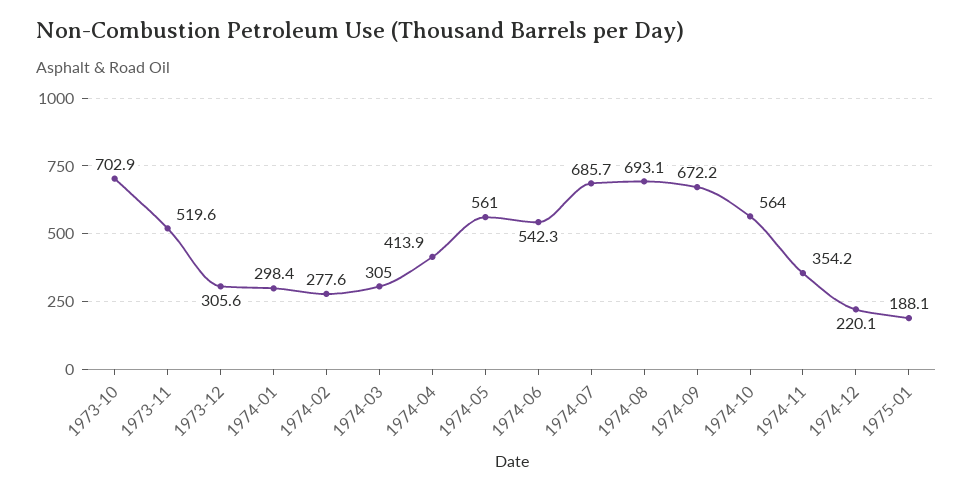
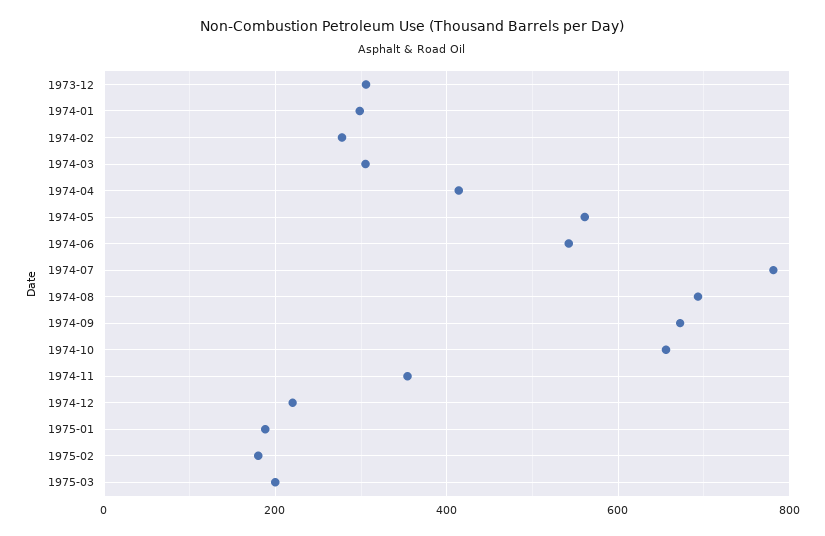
1973-10: 702.9 -> none
1973-11: 519.6 -> none
1974-07: 685.7 -> 780
1974-10: 564 -> 660
1975-02: none -> 180
1975-03: none -> 200

